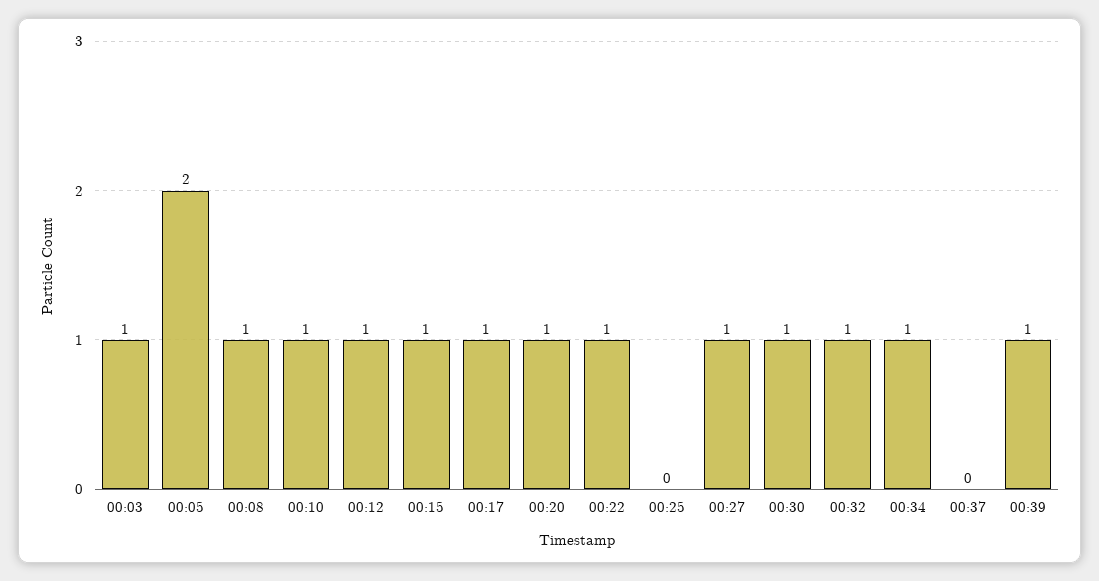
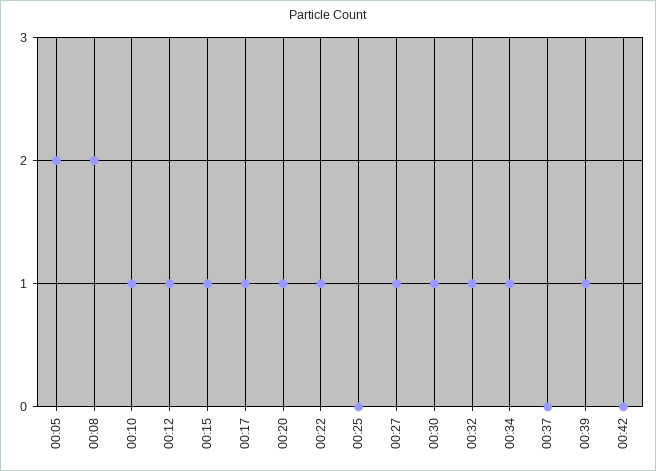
00:03: 1 -> none
00:08: 1 -> 2
00:42: none -> 0

